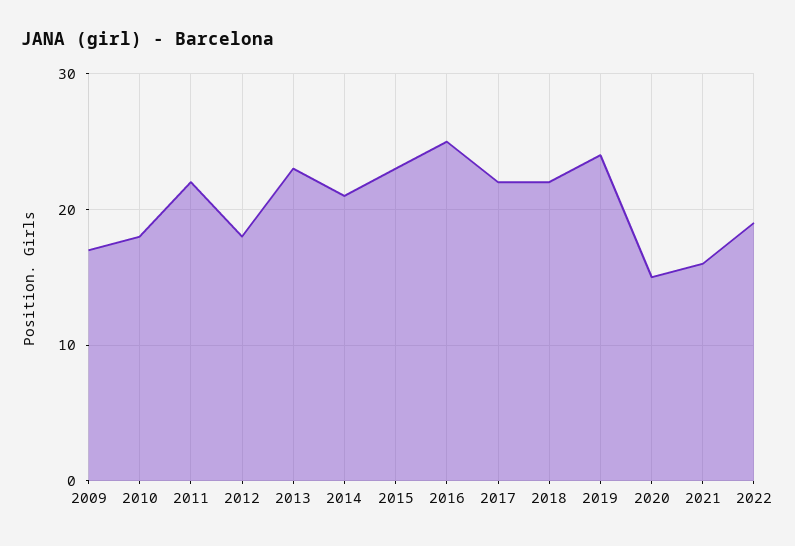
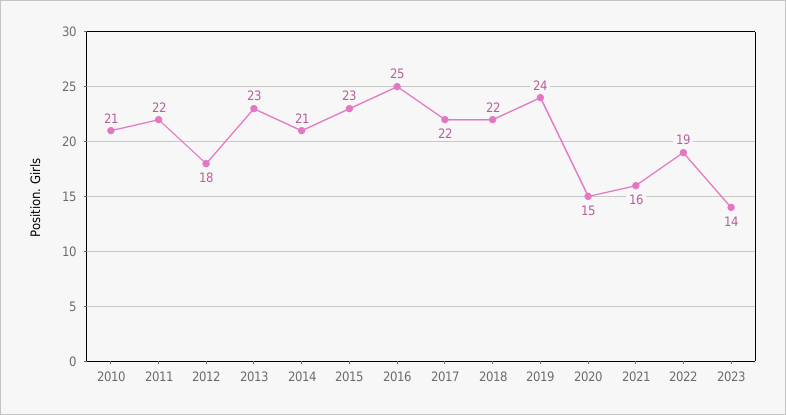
2009: 17 -> none
2010: 18 -> 21
2023: none -> 14

